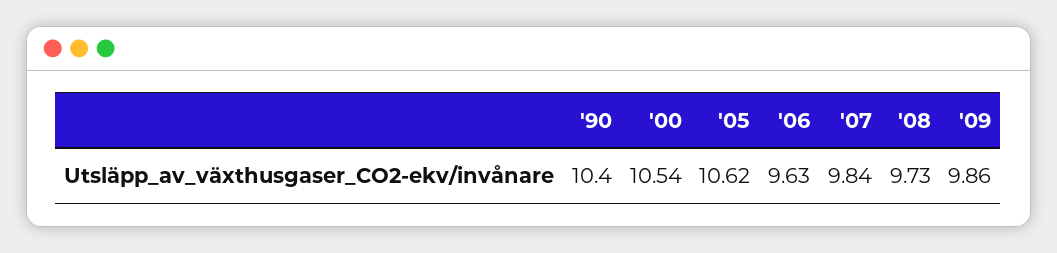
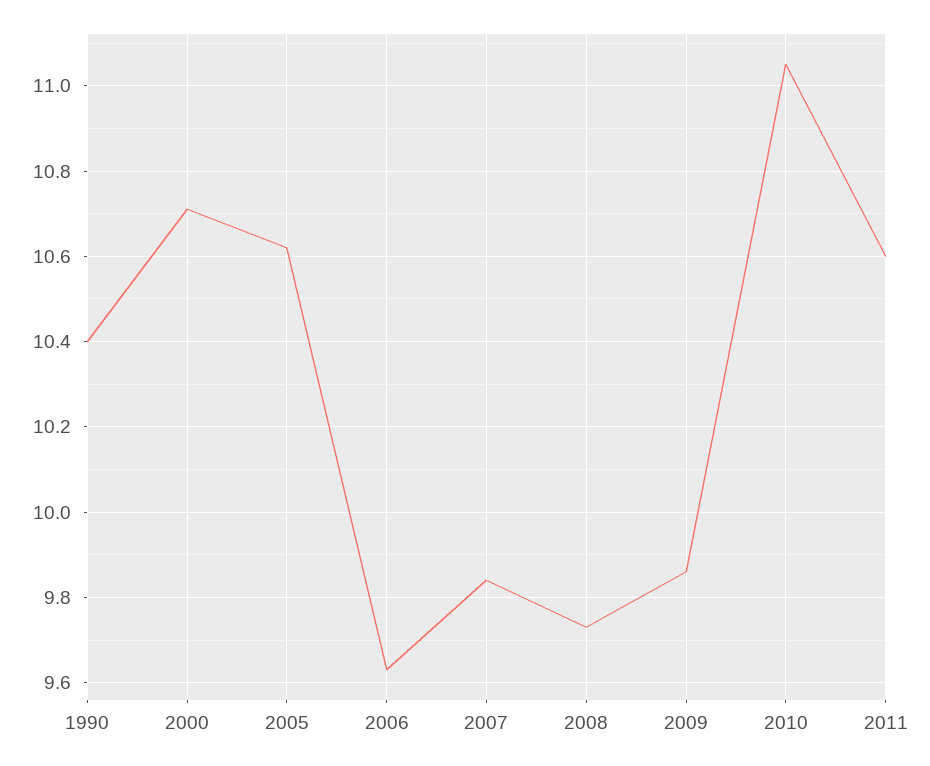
'00: 10.54 -> 10.7
2010: none -> 11.05
2011: none -> 10.6

